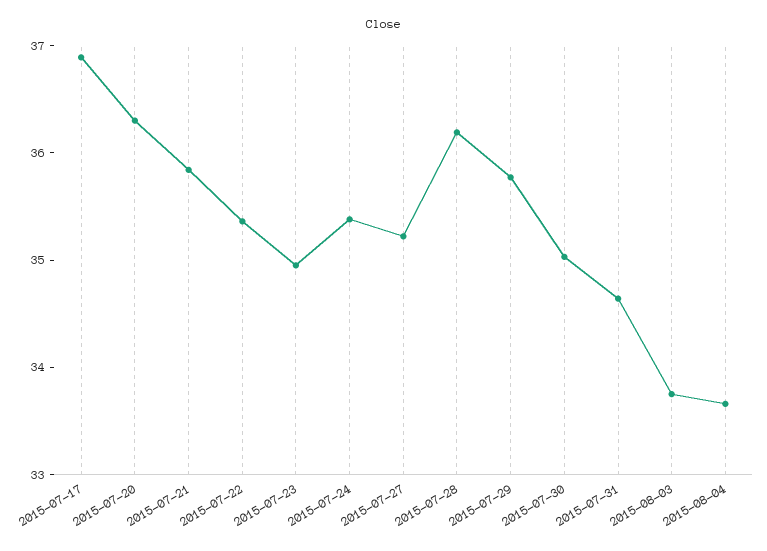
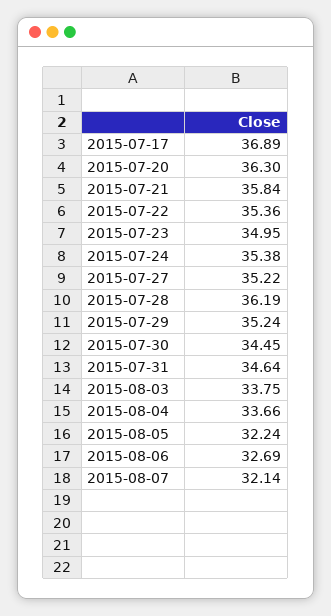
2015-07-29: 35.8 -> 35.24
2015-07-30: 35 -> 34.45
2015-08-05: none -> 32.24
2015-08-06: none -> 32.69
2015-08-07: none -> 32.14

